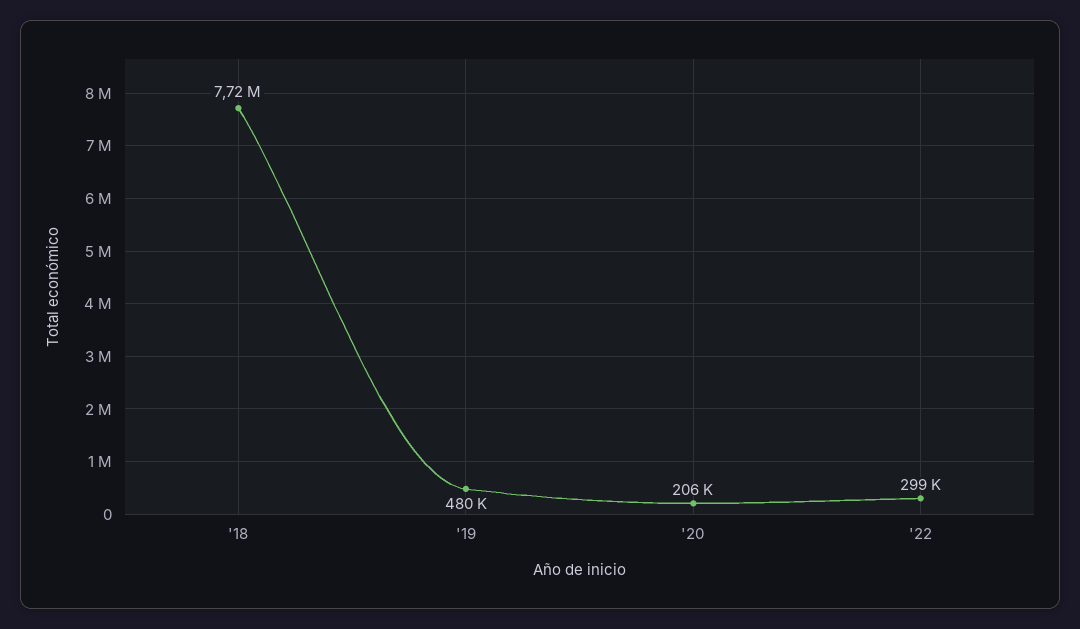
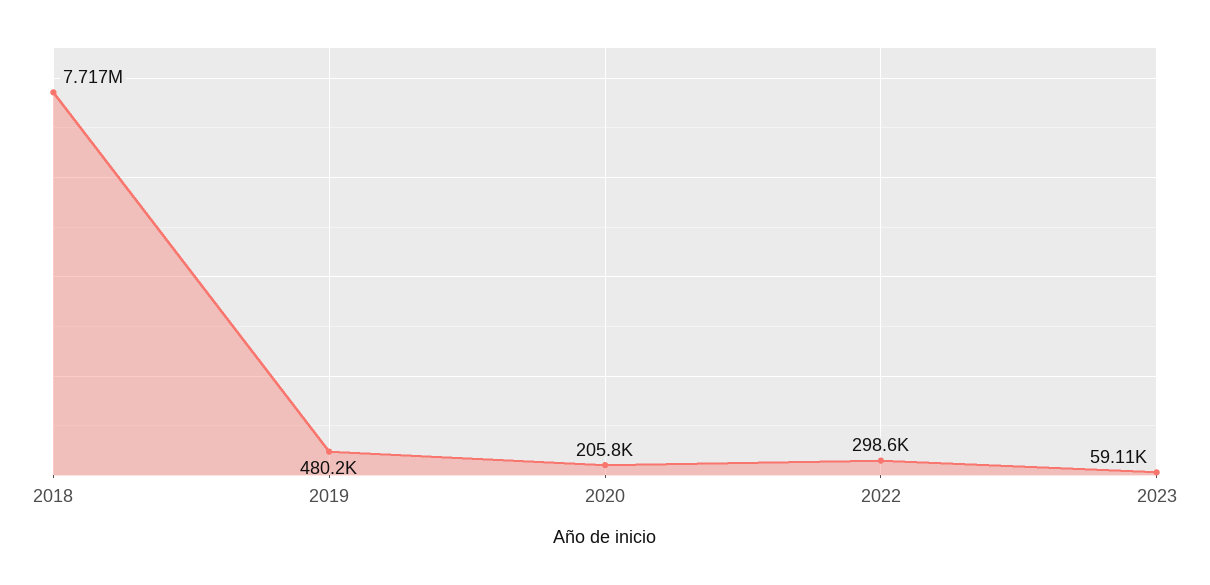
2023: none -> 59110

